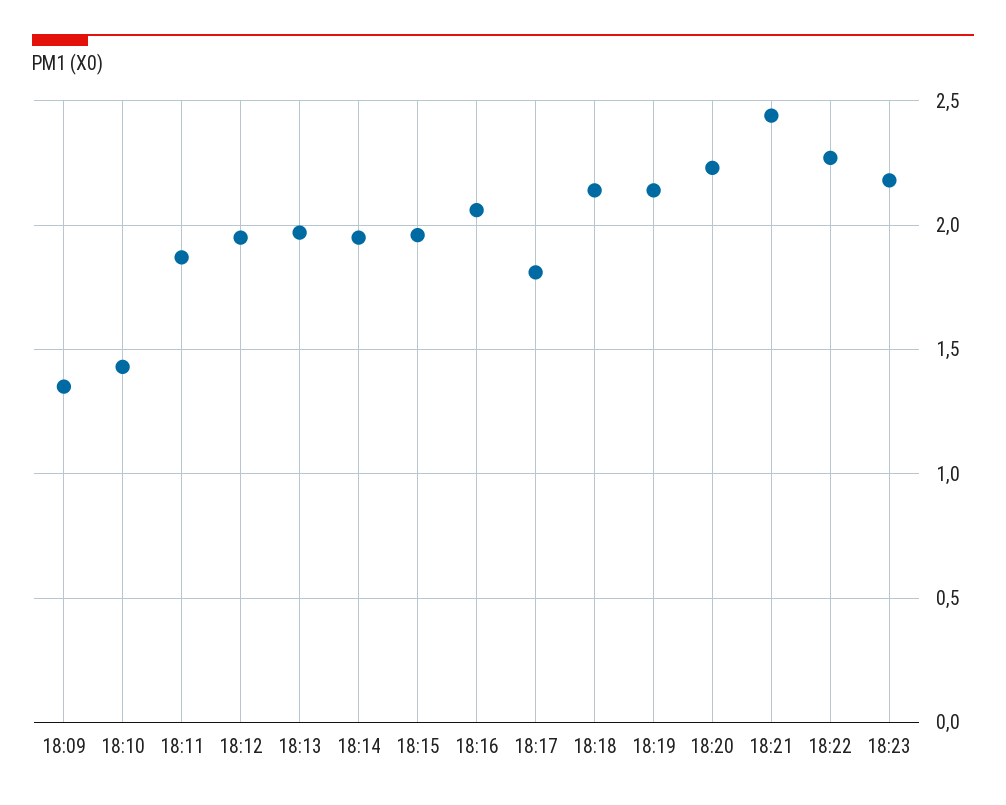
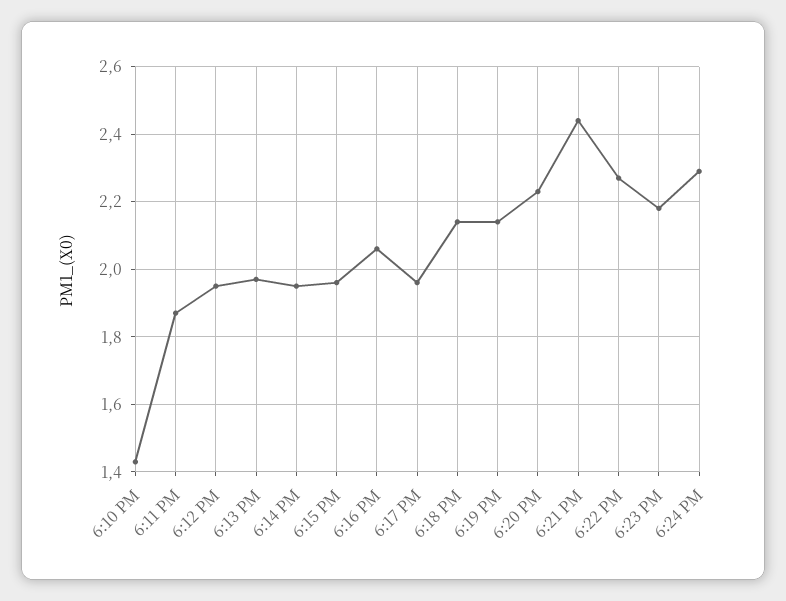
18:09: 1.35 -> none
18:17: 1.8 -> 1.95
6:24 PM: none -> 2.3

